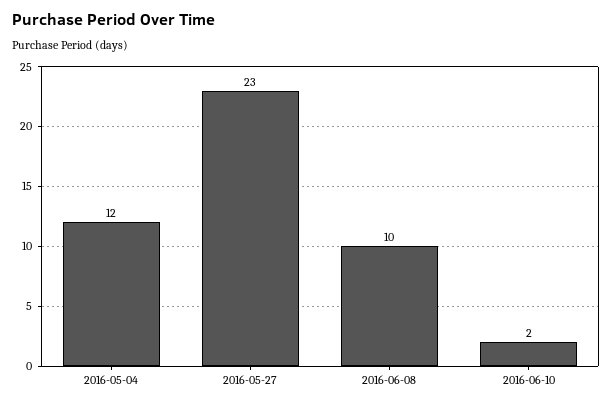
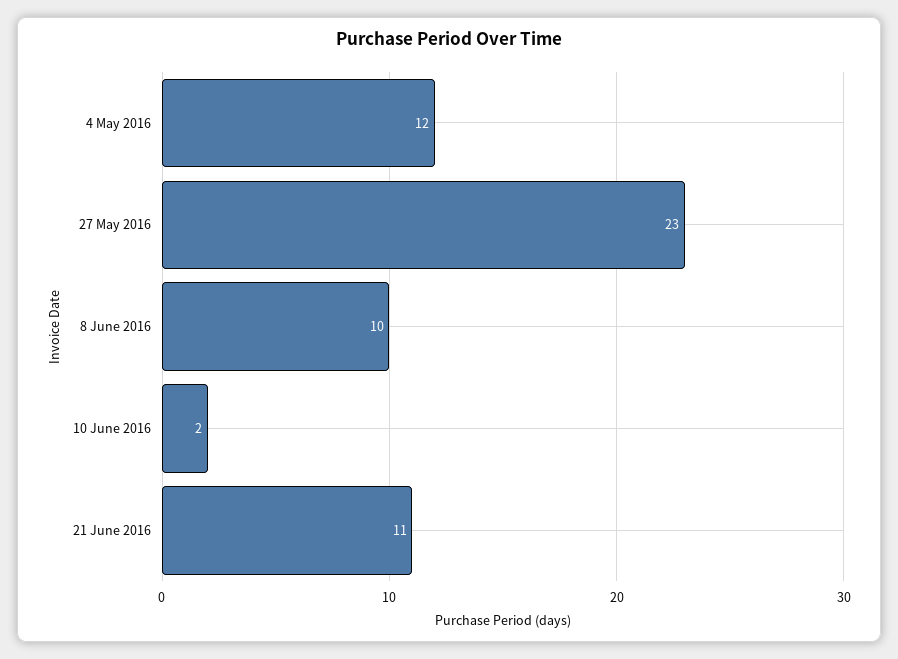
21 June 2016: none -> 11

